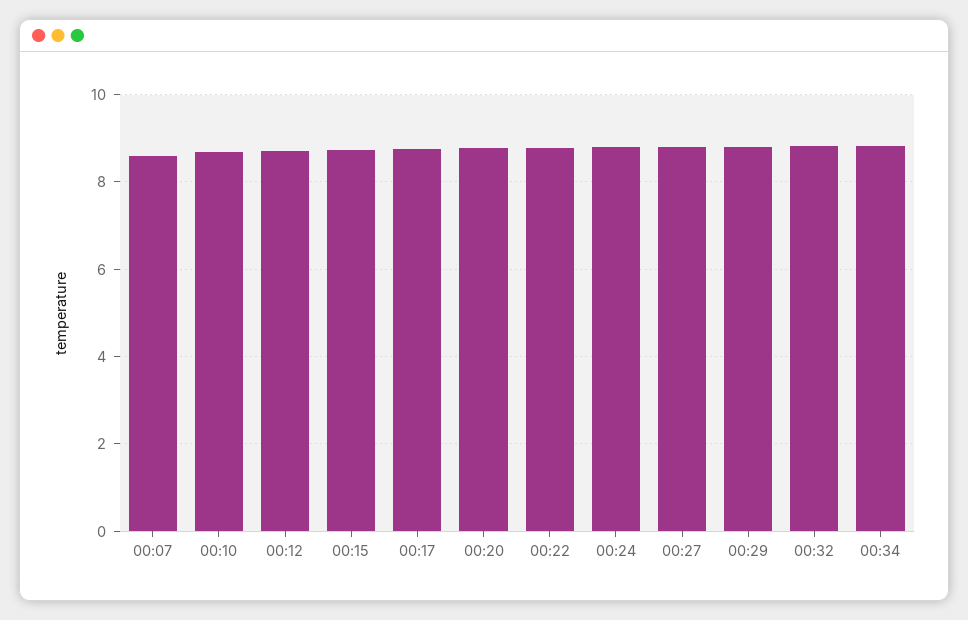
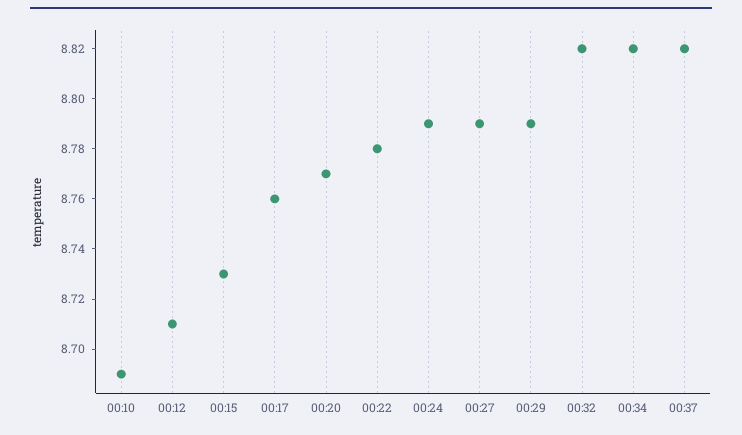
00:07: 8.6 -> none
00:37: none -> 8.82

